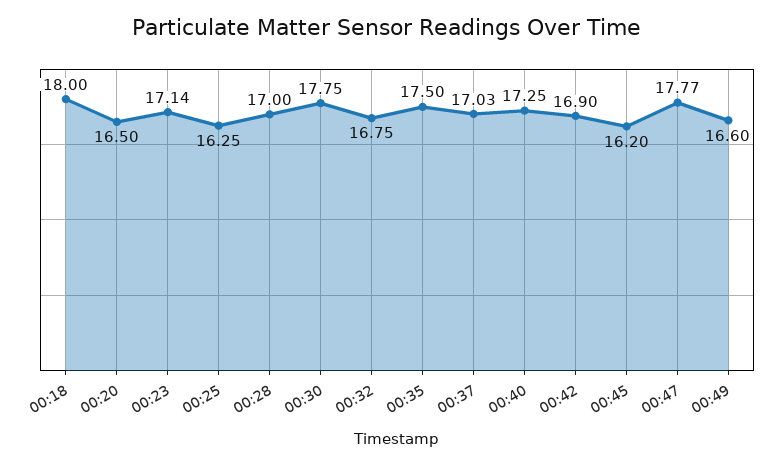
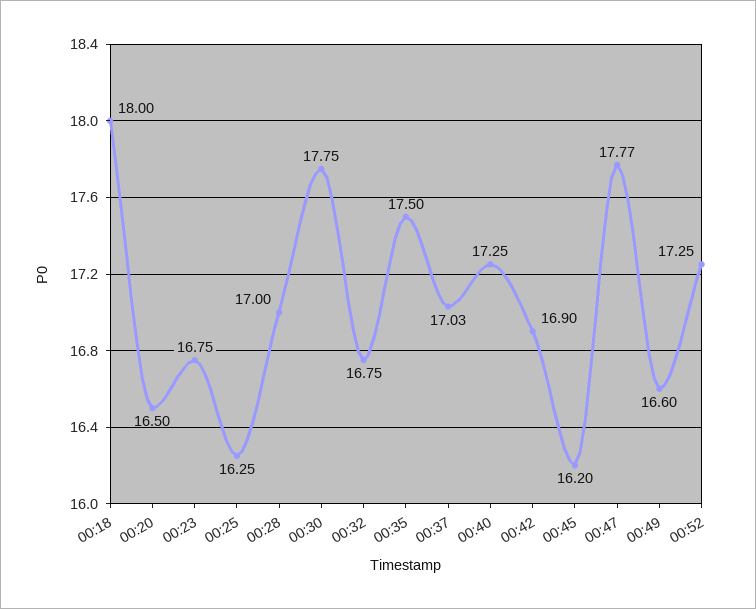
00:23: 17.14 -> 16.75
00:52: none -> 17.25

